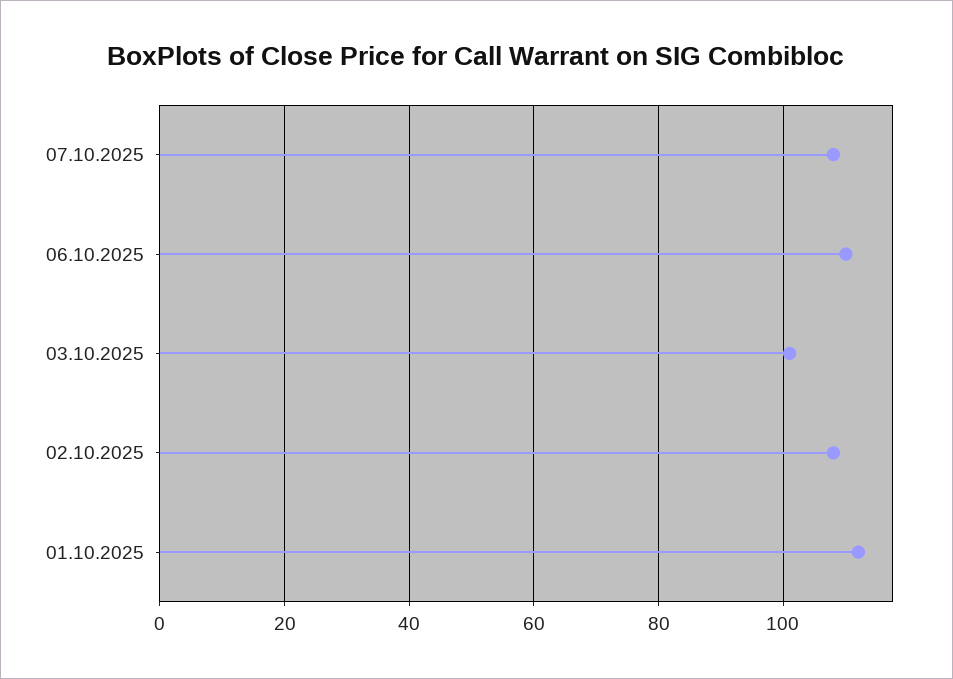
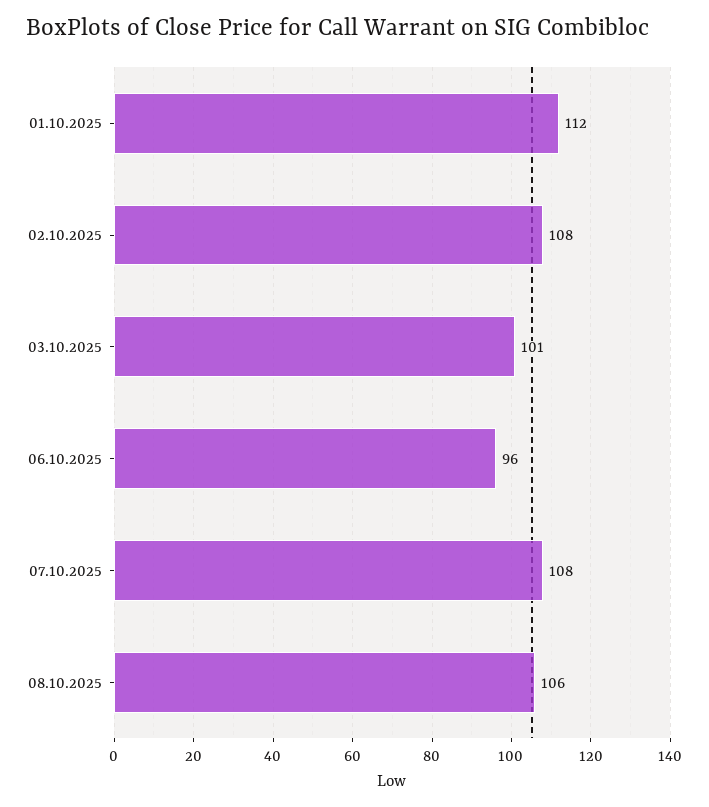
06.10.2025: 110 -> 96
08.10.2025: none -> 106

